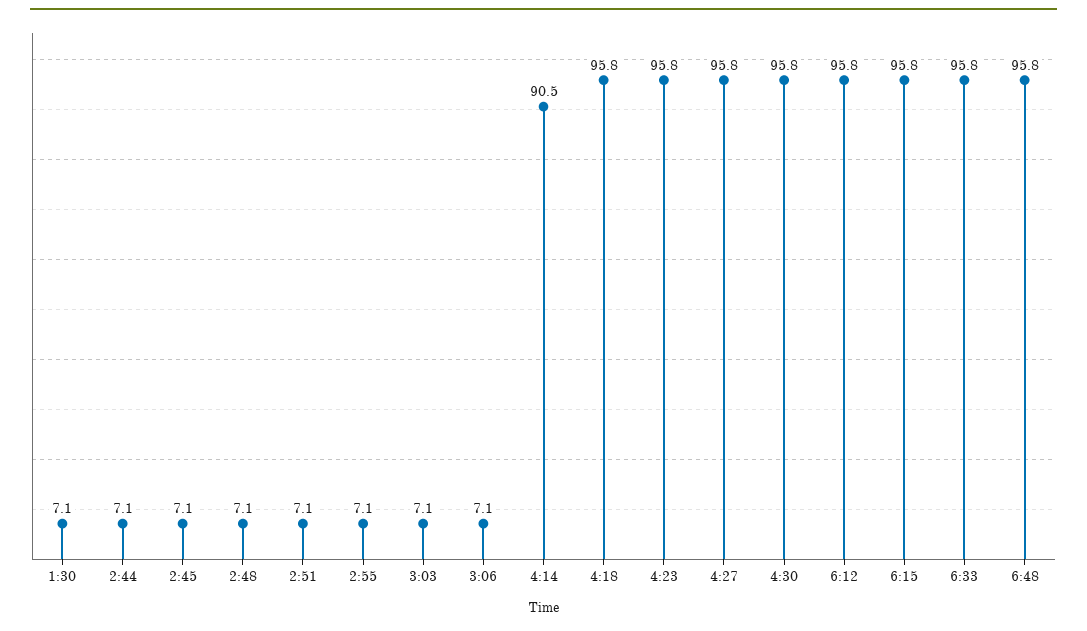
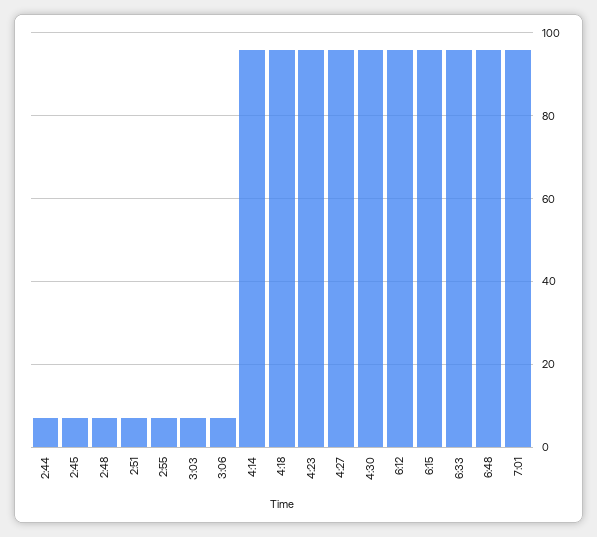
1:30: 7.1 -> none
4:14: 90.5 -> 96
7:01: none -> 96

